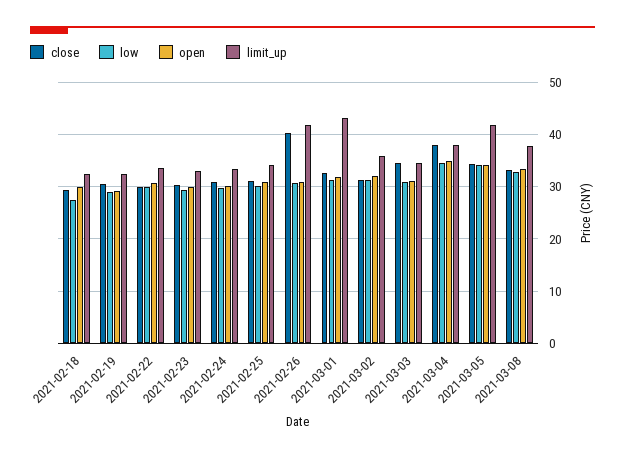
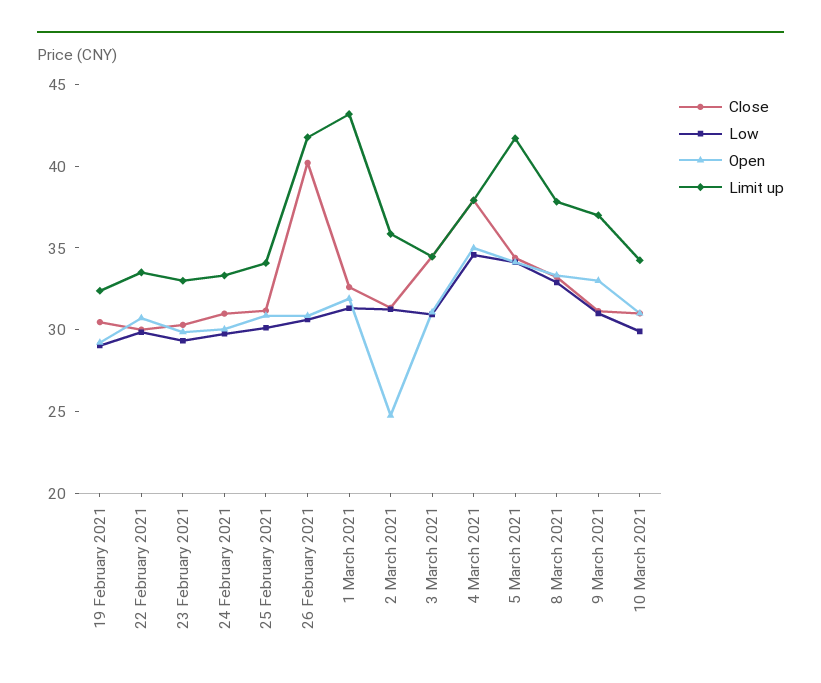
close, 2021-02-18: 30 -> none
low, 2021-02-18: 28 -> none
open, 2021-02-18: 30 -> none
limit_up, 2021-02-18: 32 -> none
open, 2021-03-02: 32 -> 25
close, 9 March 2021: none -> 31
low, 9 March 2021: none -> 31
open, 9 March 2021: none -> 33
limit_up, 9 March 2021: none -> 37
close, 10 March 2021: none -> 31
low, 10 March 2021: none -> 30
open, 10 March 2021: none -> 31
limit_up, 10 March 2021: none -> 34

